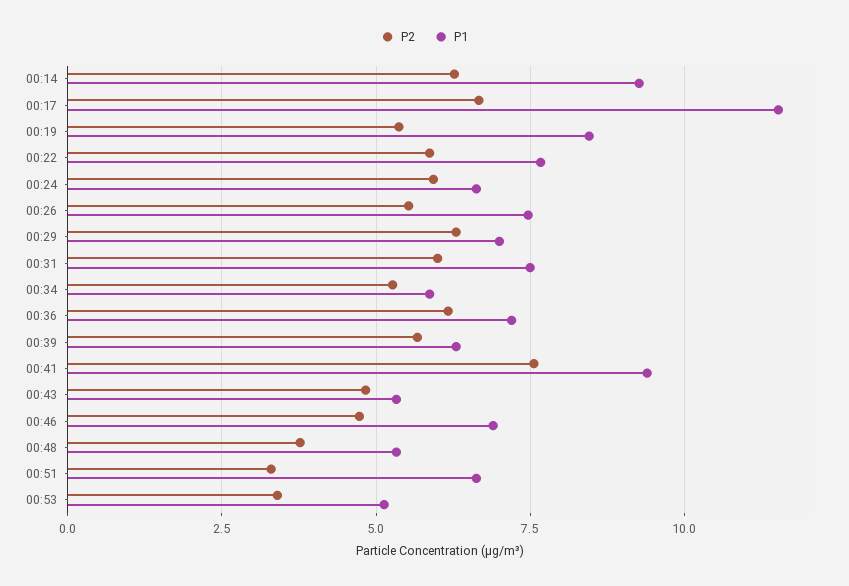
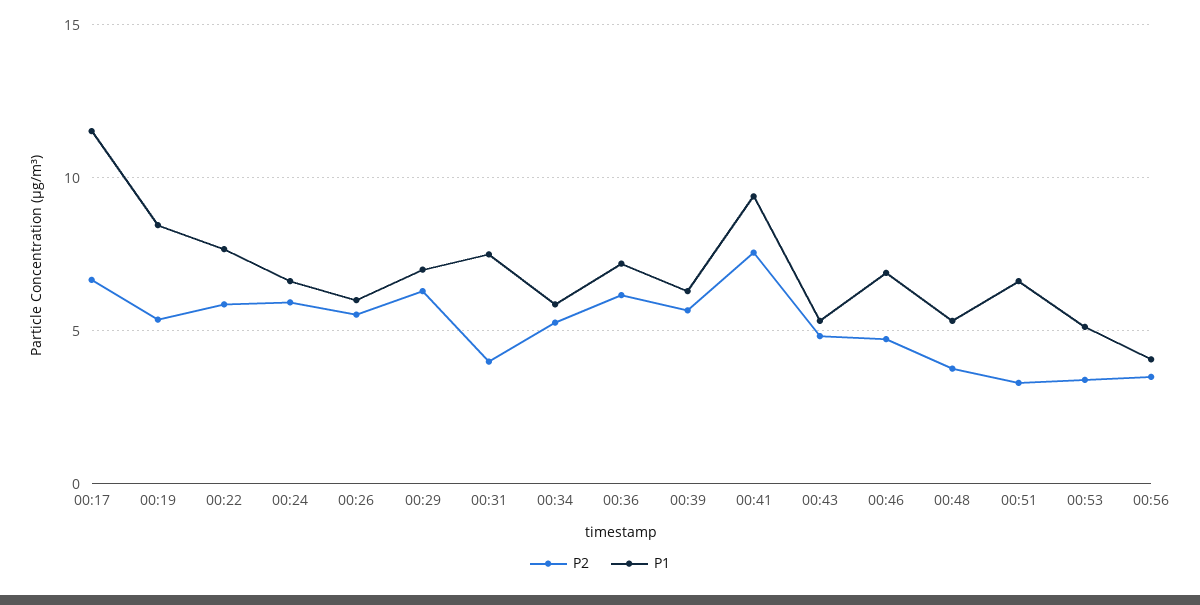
P2, 00:14: 6.25 -> none
P1, 00:14: 9.25 -> none
P1, 00:26: 7.5 -> 6
P2, 00:31: 6 -> 4
P2, 00:56: none -> 3.5
P1, 00:56: none -> 4

